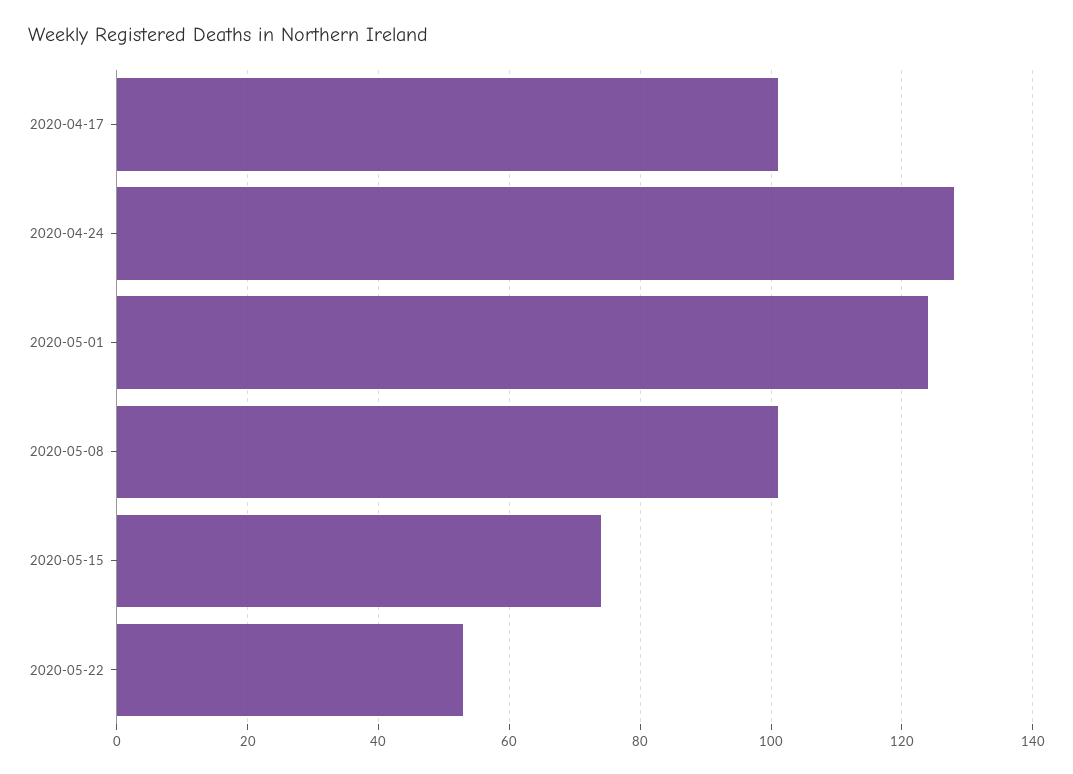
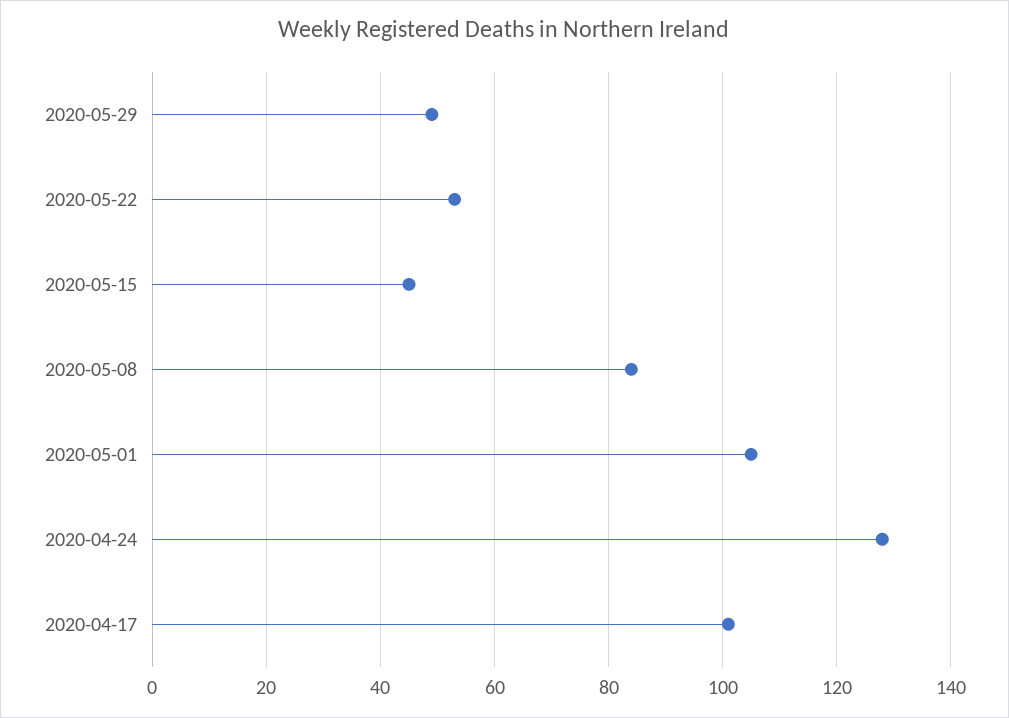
2020-05-01: 125 -> 105
2020-05-08: 100 -> 85
2020-05-15: 75 -> 45
2020-05-29: none -> 50

